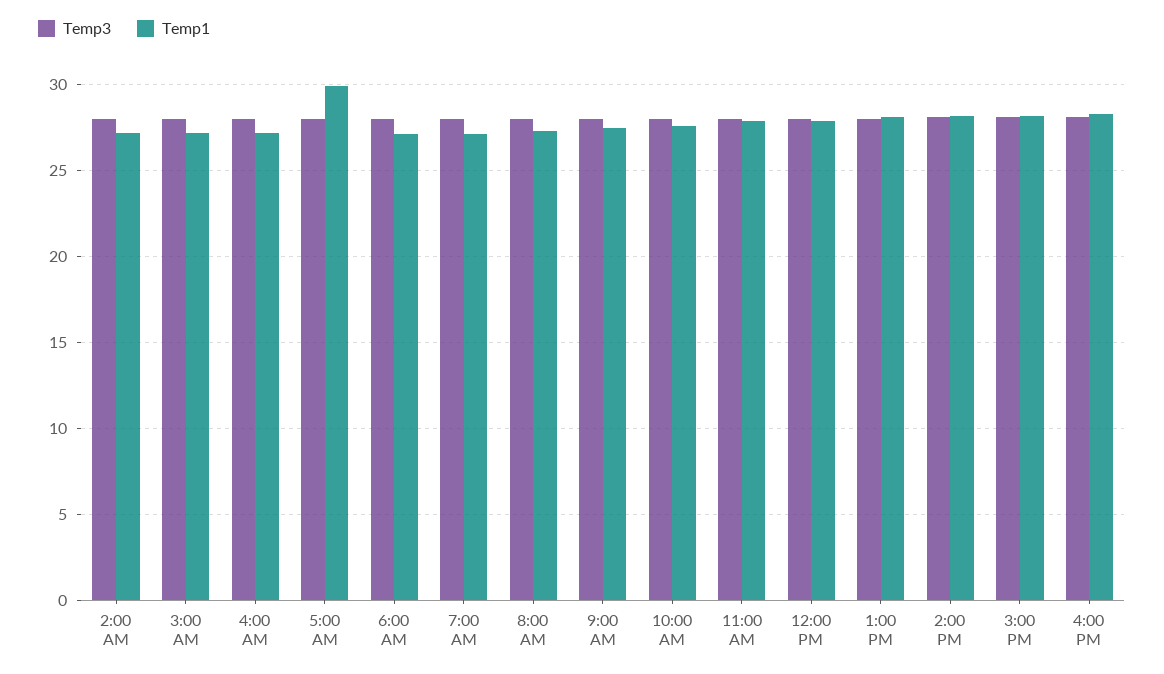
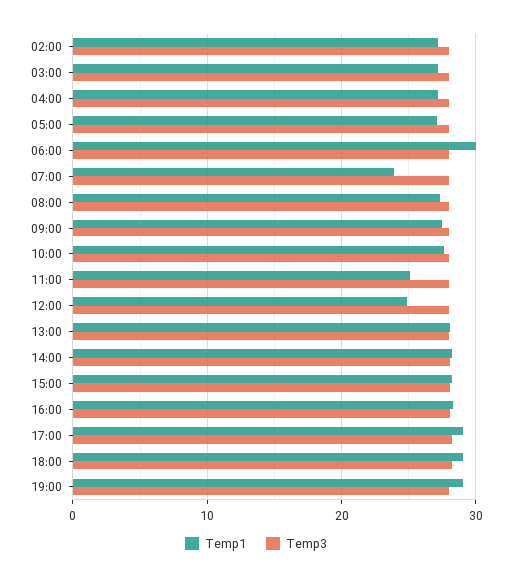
Temp1, 5:00 AM: 30 -> 27
Temp1, 6:00 AM: 27 -> 30
Temp1, 7:00 AM: 27 -> 24
Temp1, 11:00 AM: 28 -> 25
Temp1, 12:00 PM: 28 -> 25
Temp1, 17:00: none -> 29
Temp3, 17:00: none -> 28
Temp1, 18:00: none -> 29
Temp3, 18:00: none -> 28
Temp1, 19:00: none -> 29
Temp3, 19:00: none -> 28

